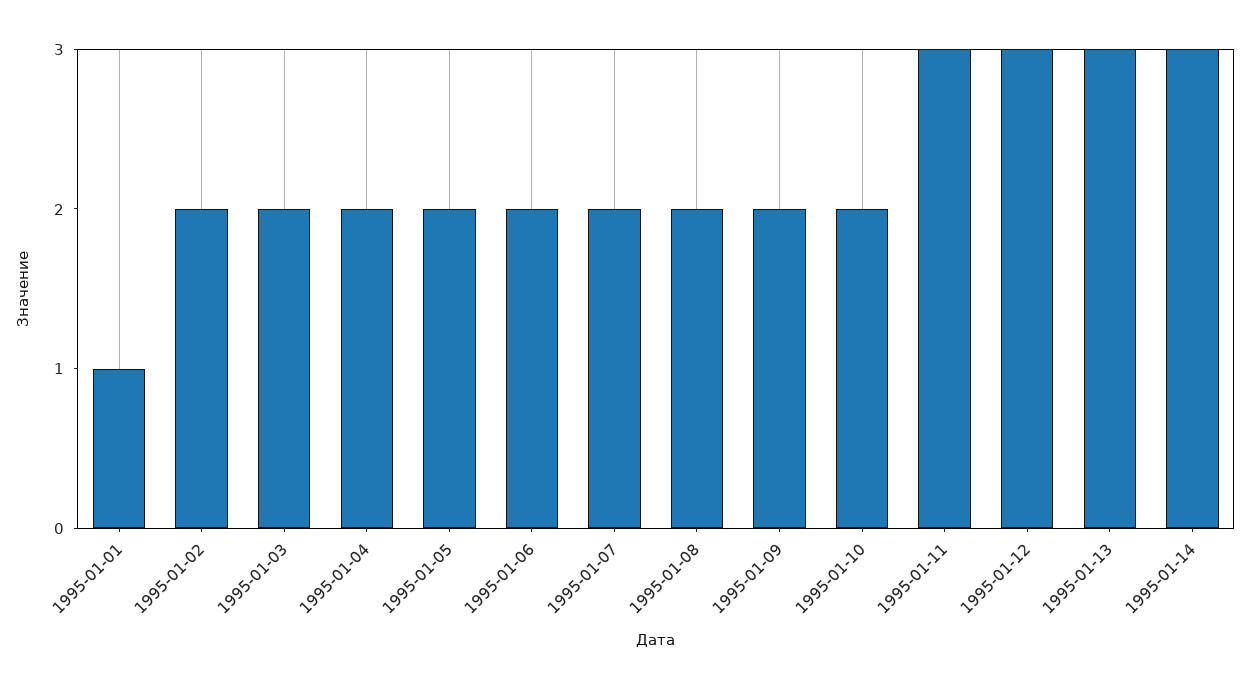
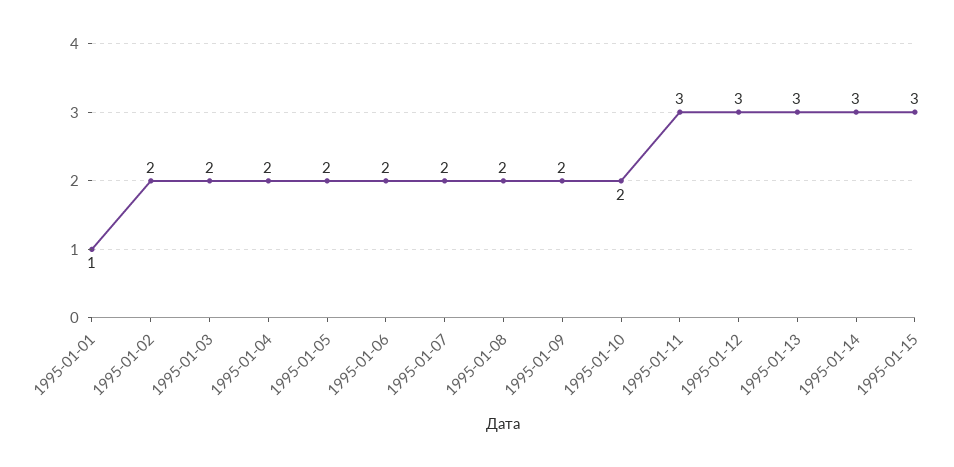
1995-01-15: none -> 3

